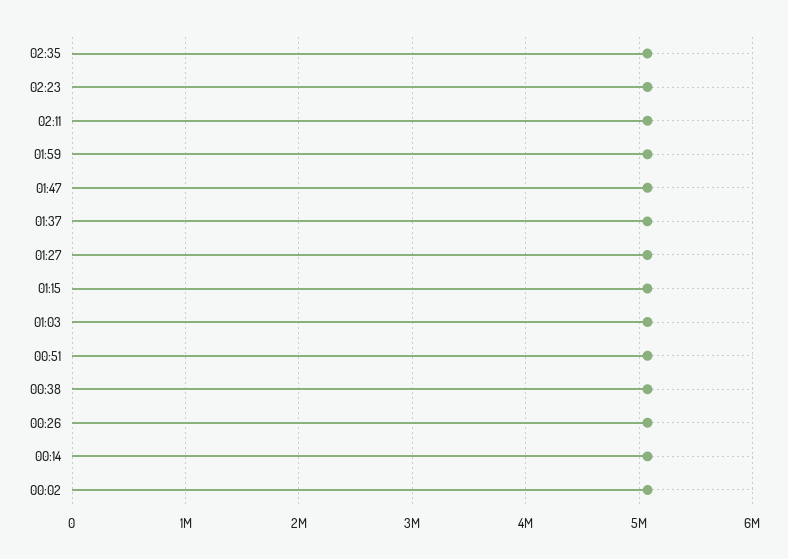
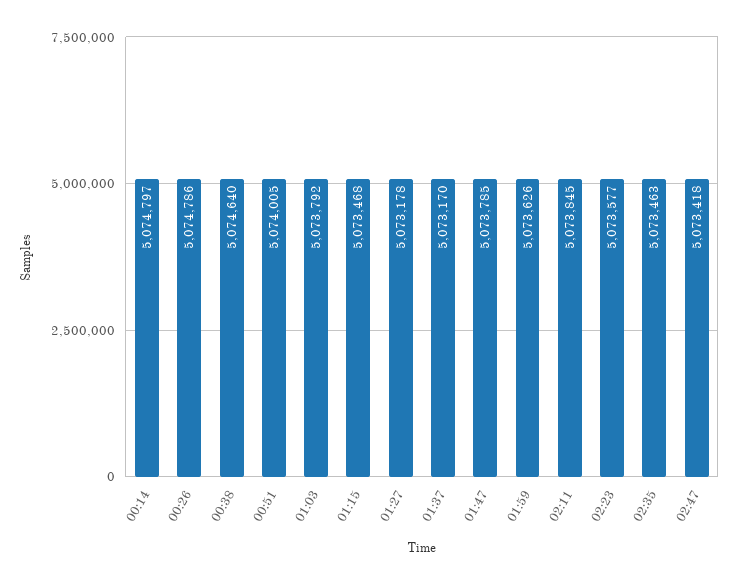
00:02: 5100000 -> none
02:47: none -> 5073418

